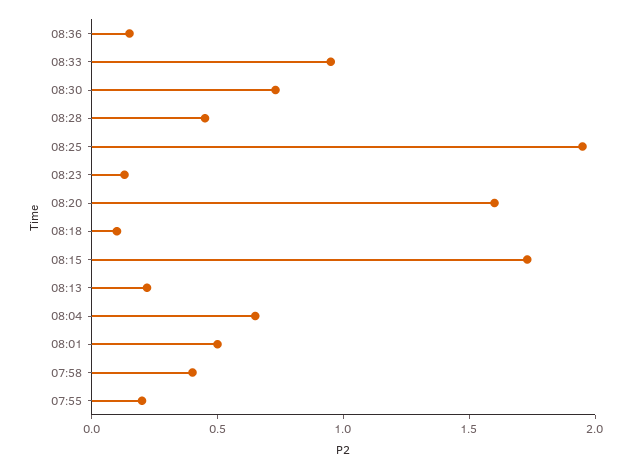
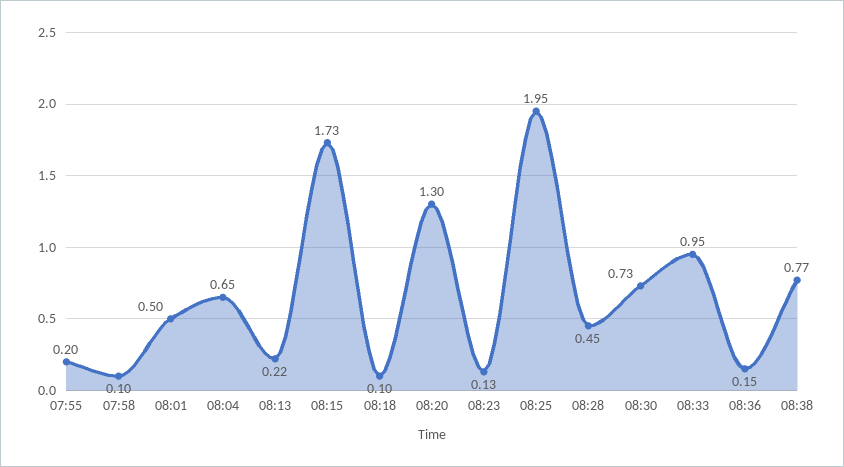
08:20: 1.6 -> 1.3
07:58: 0.4 -> 0.1
08:38: none -> 0.77

